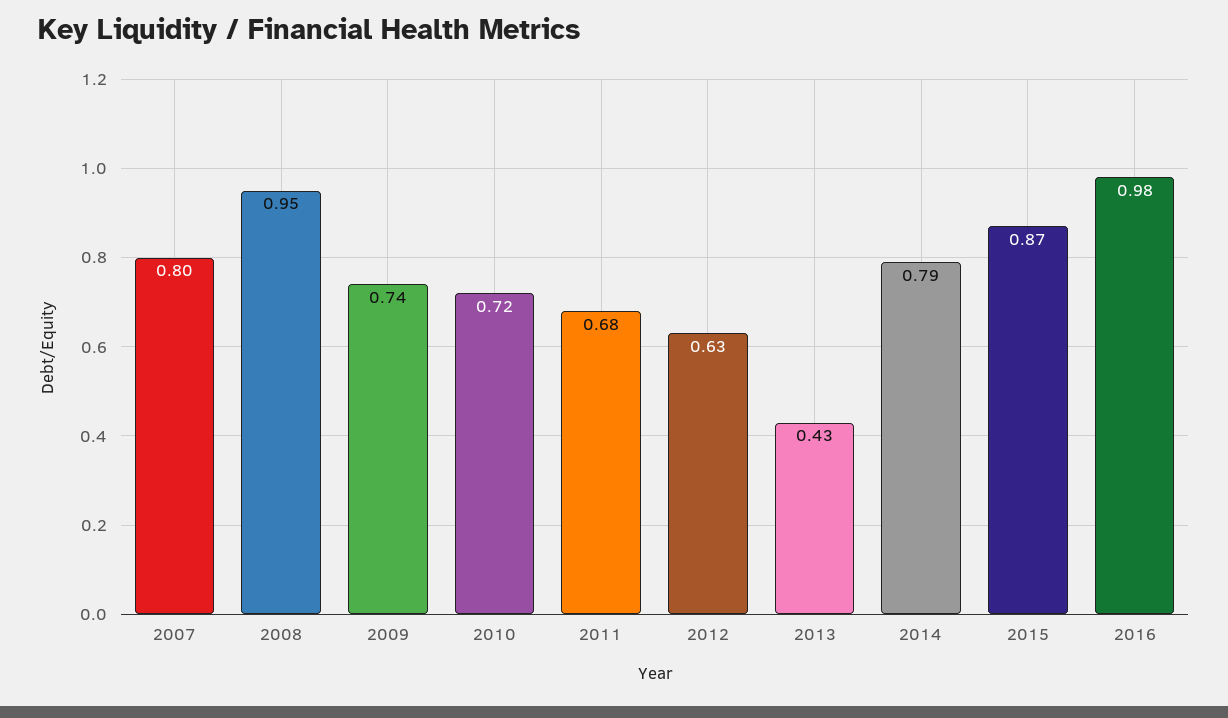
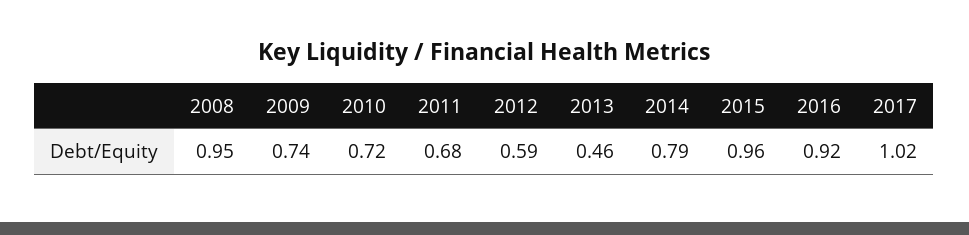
2007: 0.8 -> none
2012: 0.63 -> 0.59
2013: 0.43 -> 0.46
2015: 0.87 -> 0.96
2016: 0.98 -> 0.92
2017: none -> 1.02

